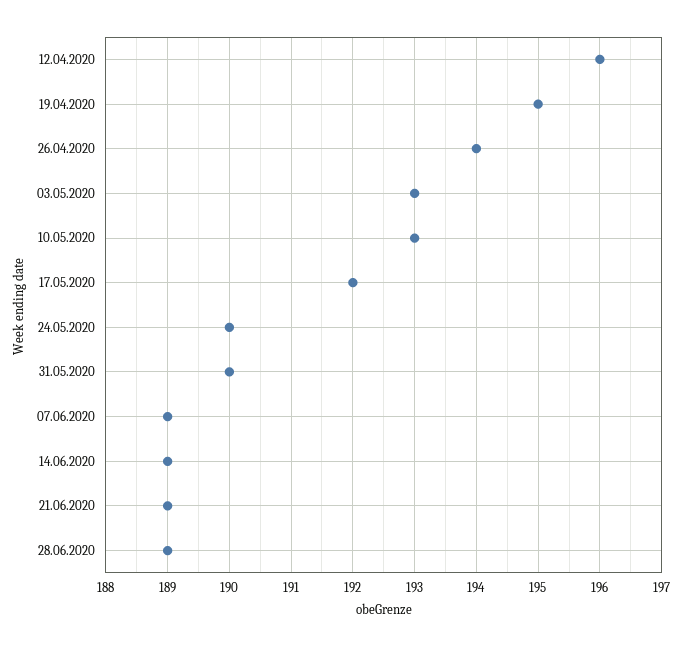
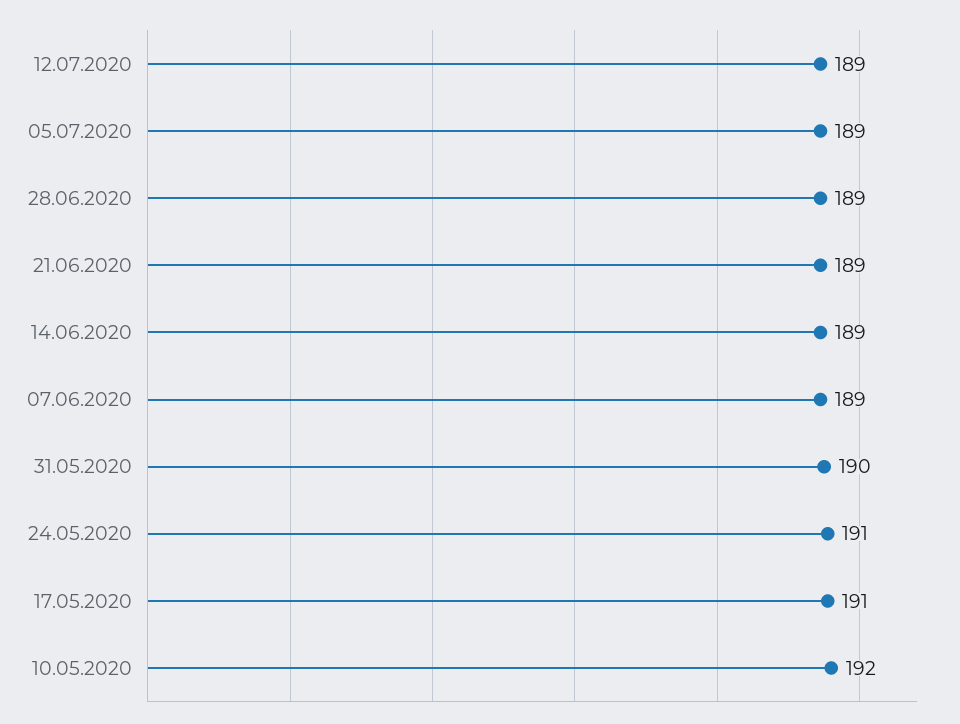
12.04.2020: 196 -> none
19.04.2020: 195 -> none
26.04.2020: 194 -> none
03.05.2020: 193 -> none
10.05.2020: 193 -> 192
17.05.2020: 192 -> 191
24.05.2020: 190 -> 191
12.07.2020: none -> 189
05.07.2020: none -> 189

